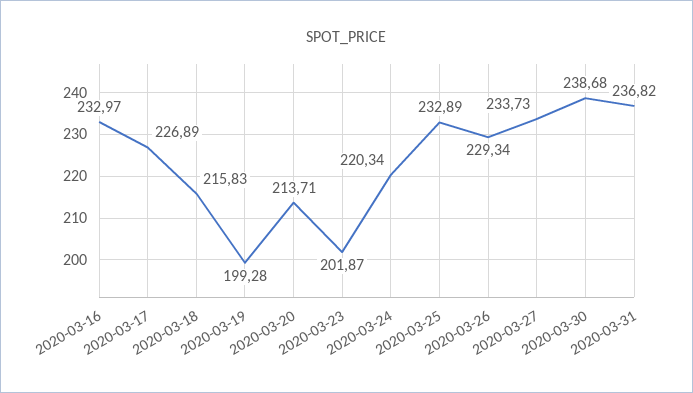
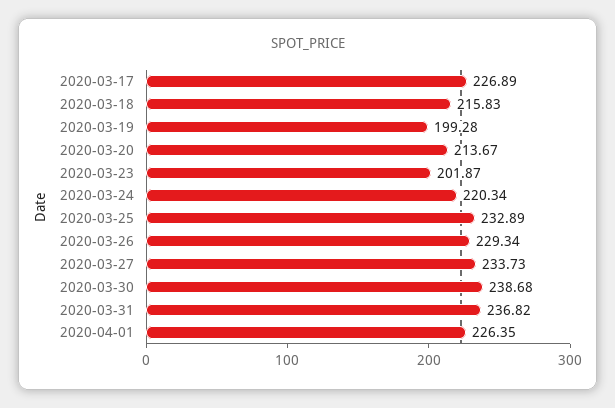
2020-03-16: 232.97 -> none
2020-03-20: 213.71 -> 213.67
2020-04-01: none -> 226.35

